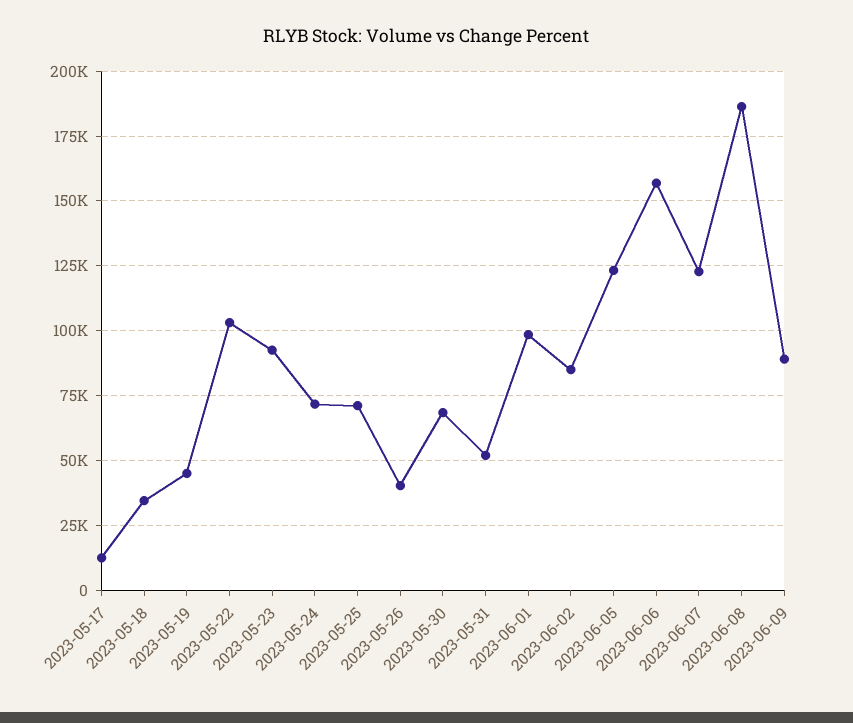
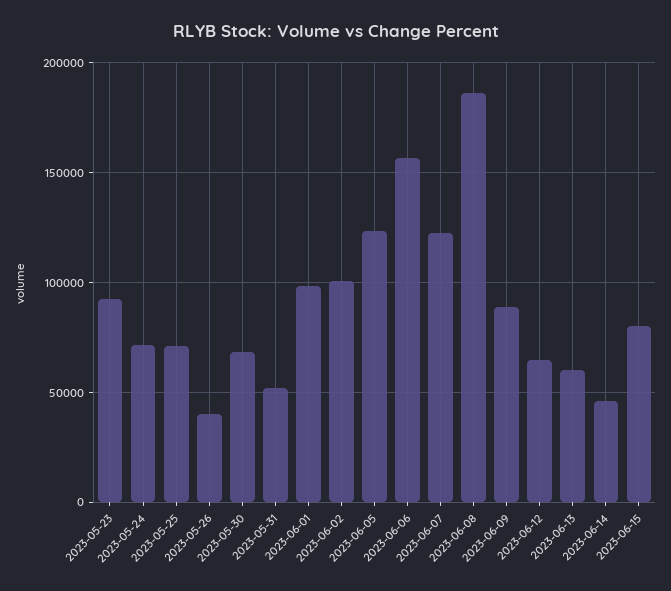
2023-05-17: 12500 -> none
2023-05-18: 35000 -> none
2023-05-19: 45000 -> none
2023-05-22: 102500 -> none
2023-06-02: 85000 -> 100000
2023-06-12: none -> 65000
2023-06-13: none -> 60000
2023-06-14: none -> 45000
2023-06-15: none -> 80000

